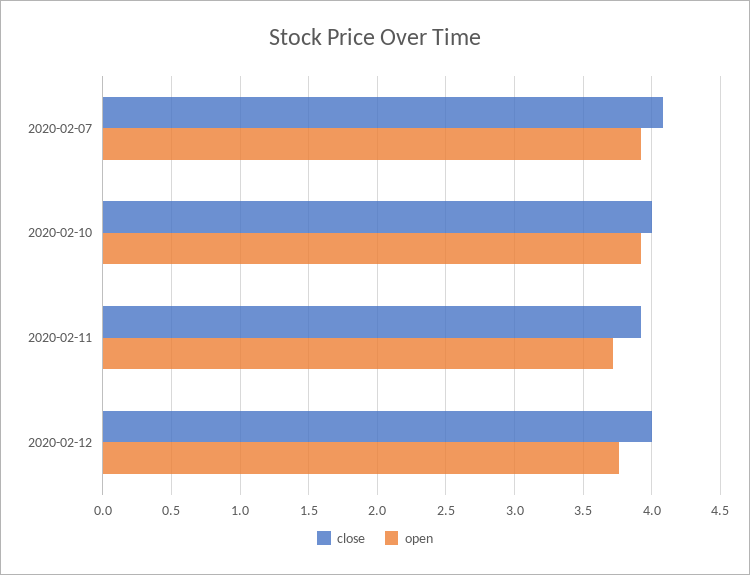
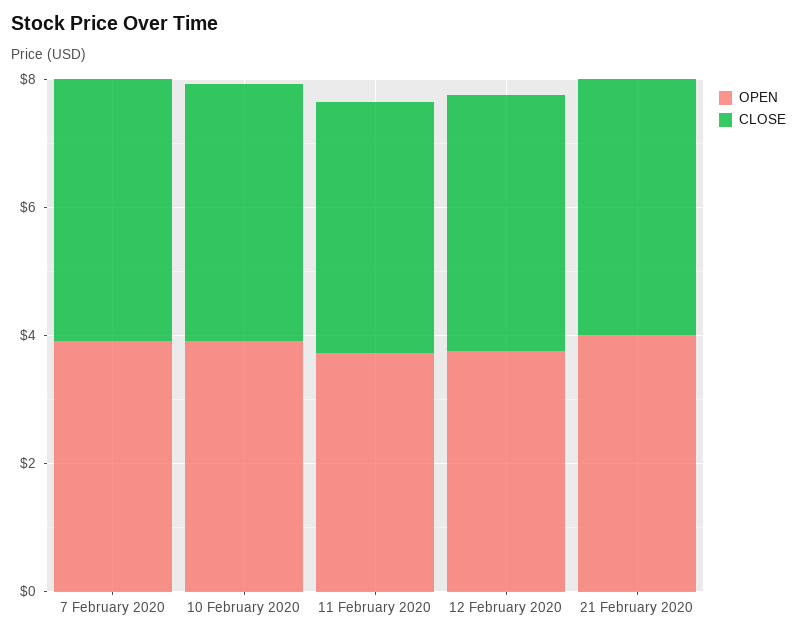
open, 21 February 2020: none -> 4
close, 21 February 2020: none -> 4

